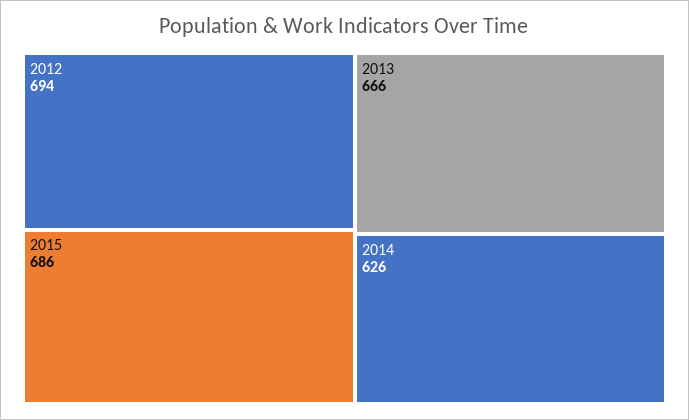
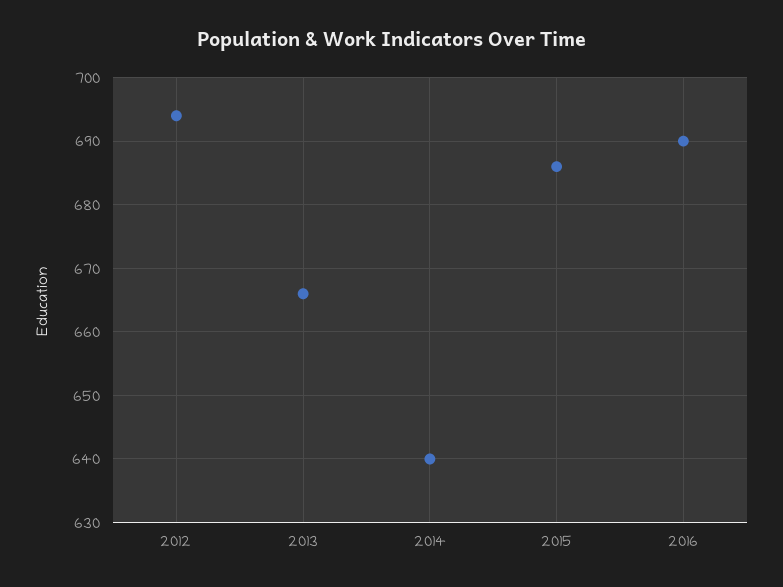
2014: 626 -> 640
2016: none -> 690

